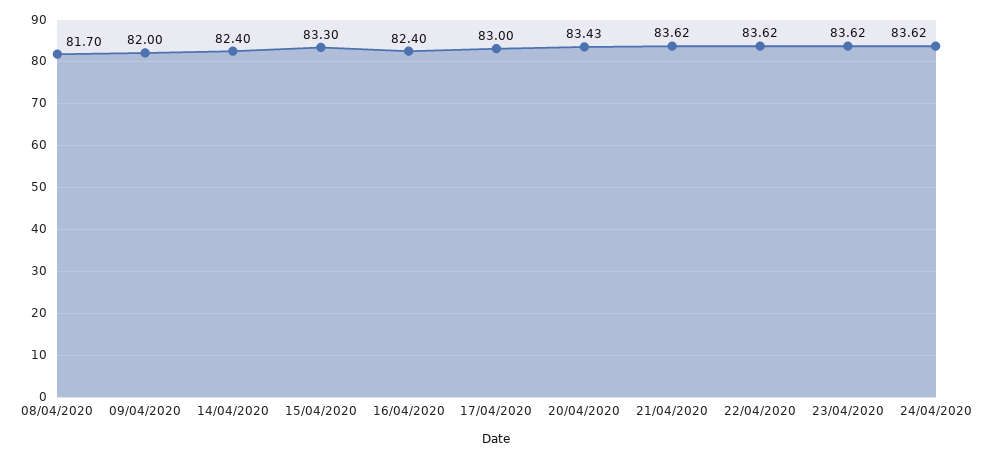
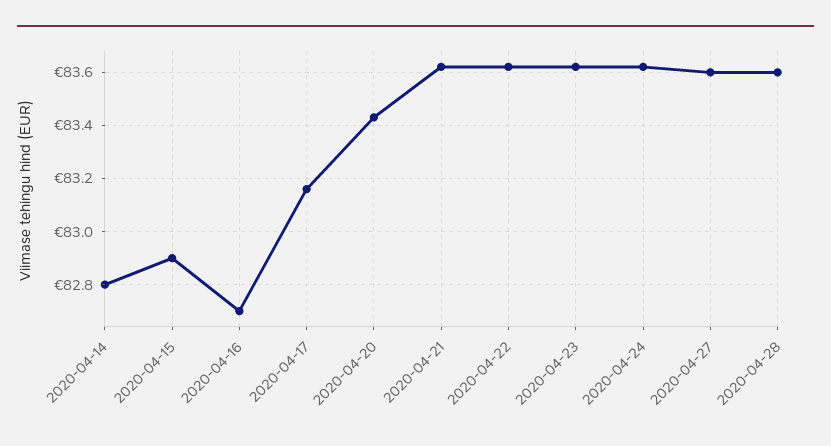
08/04/2020: 81.7 -> none
09/04/2020: 82 -> none
14/04/2020: 82.4 -> 82.8
15/04/2020: 83.3 -> 82.9
16/04/2020: 82.4 -> 82.7
17/04/2020: 83 -> 83.15
2020-04-27: none -> 83.6
2020-04-28: none -> 83.6

